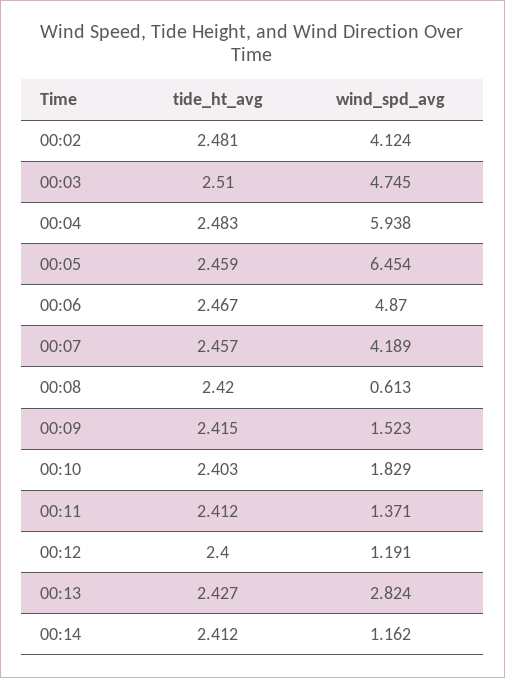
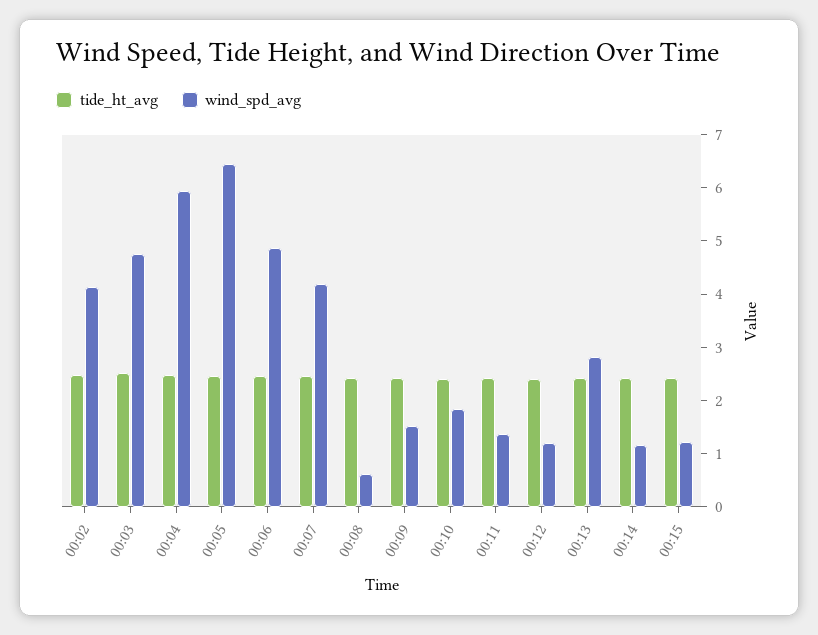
tide_ht_avg, 00:15: none -> 2.4
wind_spd_avg, 00:15: none -> 1.2

